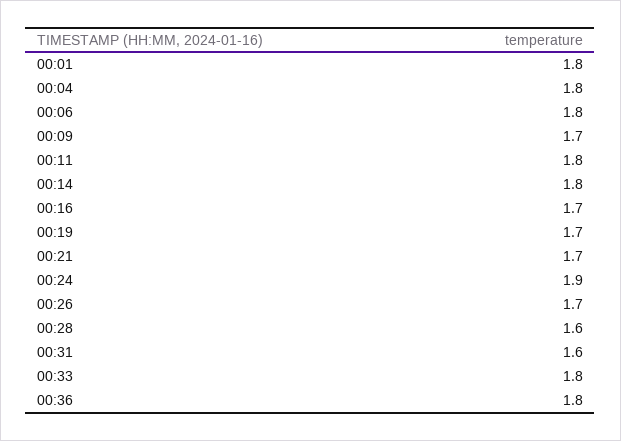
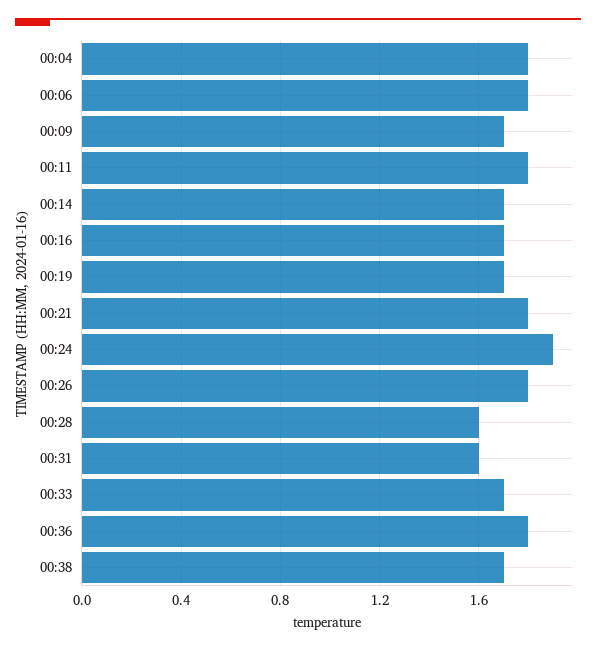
00:01: 1.8 -> none
00:14: 1.8 -> 1.7
00:21: 1.7 -> 1.8
00:26: 1.7 -> 1.8
00:33: 1.8 -> 1.7
00:38: none -> 1.7

